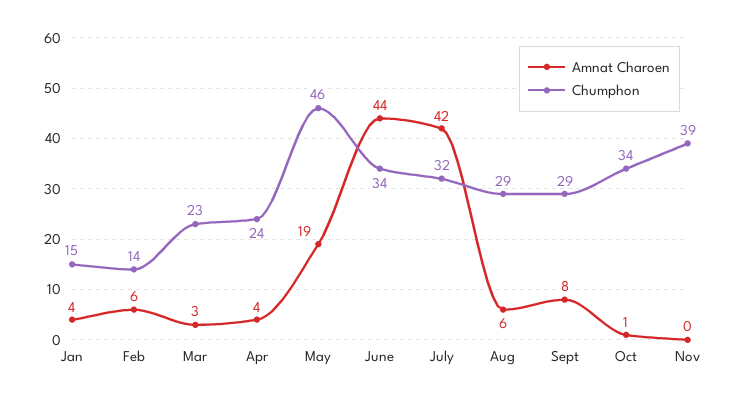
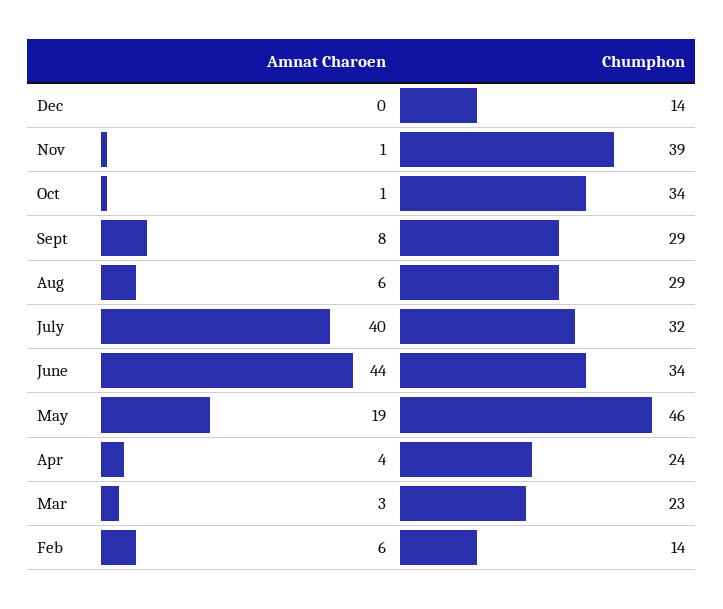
Amnat Charoen, Jan: 4 -> none
Chumphon, Jan: 15 -> none
Amnat Charoen, July: 42 -> 40
Amnat Charoen, Nov: 0 -> 1
Amnat Charoen, Dec: none -> 0
Chumphon, Dec: none -> 14

